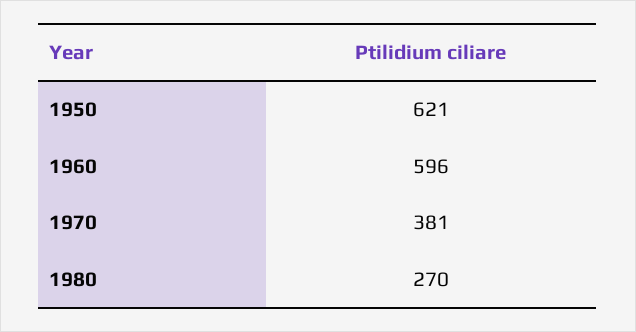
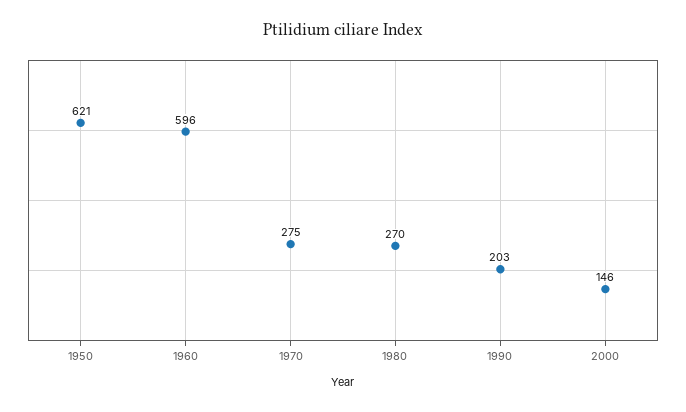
1970: 381 -> 275
1990: none -> 203
2000: none -> 146

